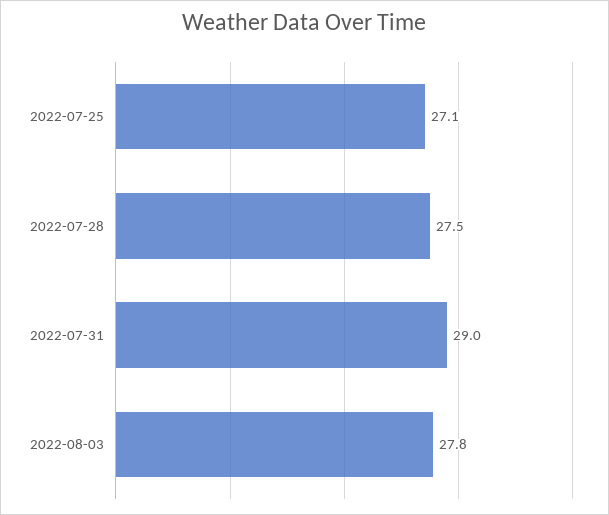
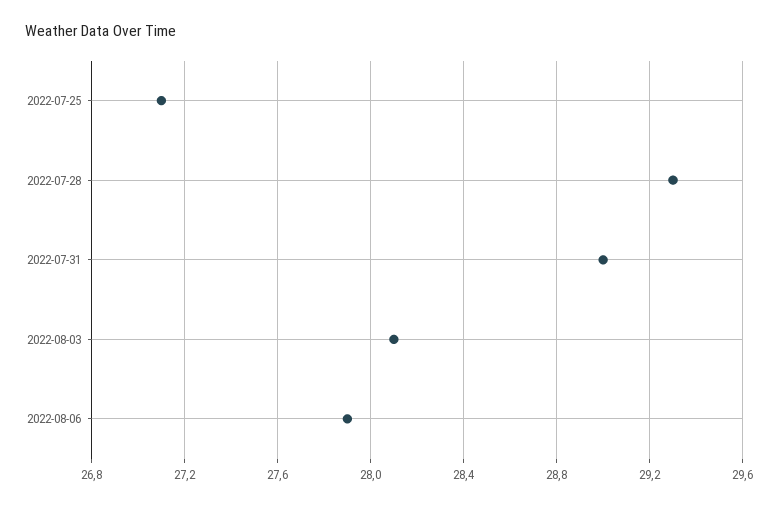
2022-07-28: 27.5 -> 29.3
2022-08-03: 27.8 -> 28.1
2022-08-06: none -> 27.9

